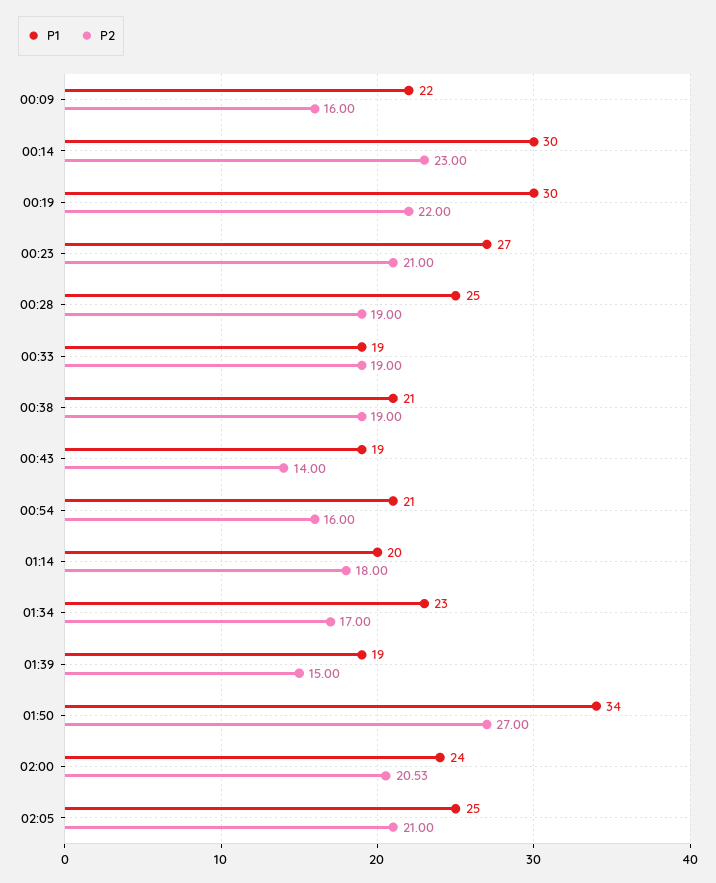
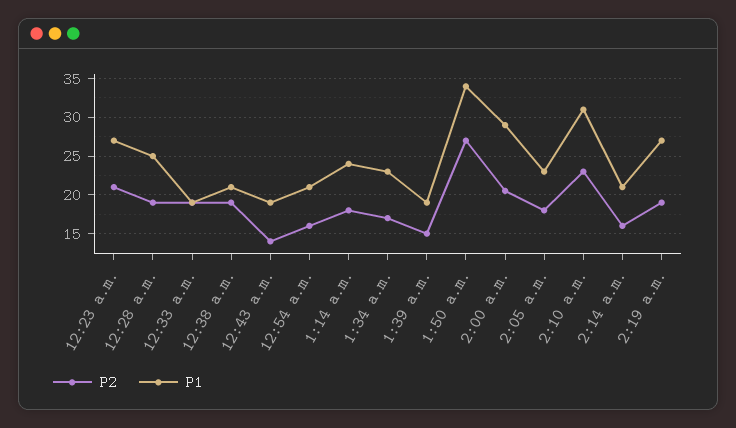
P1, 00:09: 22 -> none
P2, 00:09: 16 -> none
P1, 00:14: 30 -> none
P2, 00:14: 23 -> none
P1, 00:19: 30 -> none
P2, 00:19: 22 -> none
P1, 01:14: 20 -> 24
P1, 02:00: 24 -> 29
P1, 02:05: 25 -> 23
P2, 02:05: 21 -> 18
P2, 2:10 a.m.: none -> 23
P1, 2:10 a.m.: none -> 31
P2, 2:14 a.m.: none -> 16
P1, 2:14 a.m.: none -> 21
P2, 2:19 a.m.: none -> 19
P1, 2:19 a.m.: none -> 27

